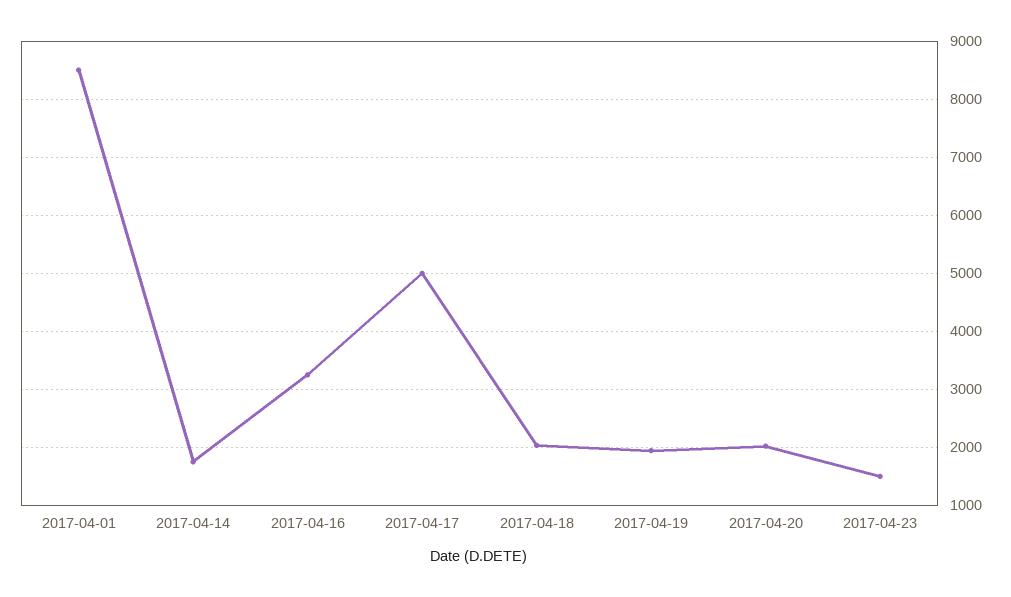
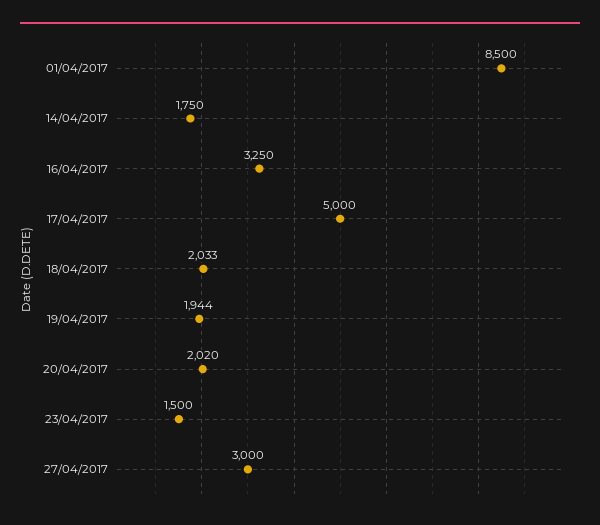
27/04/2017: none -> 3000

